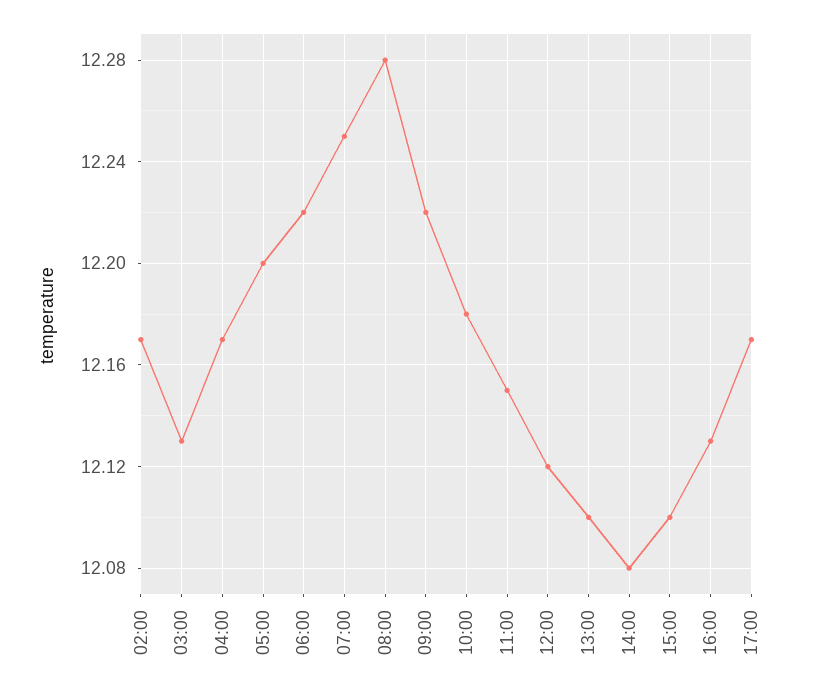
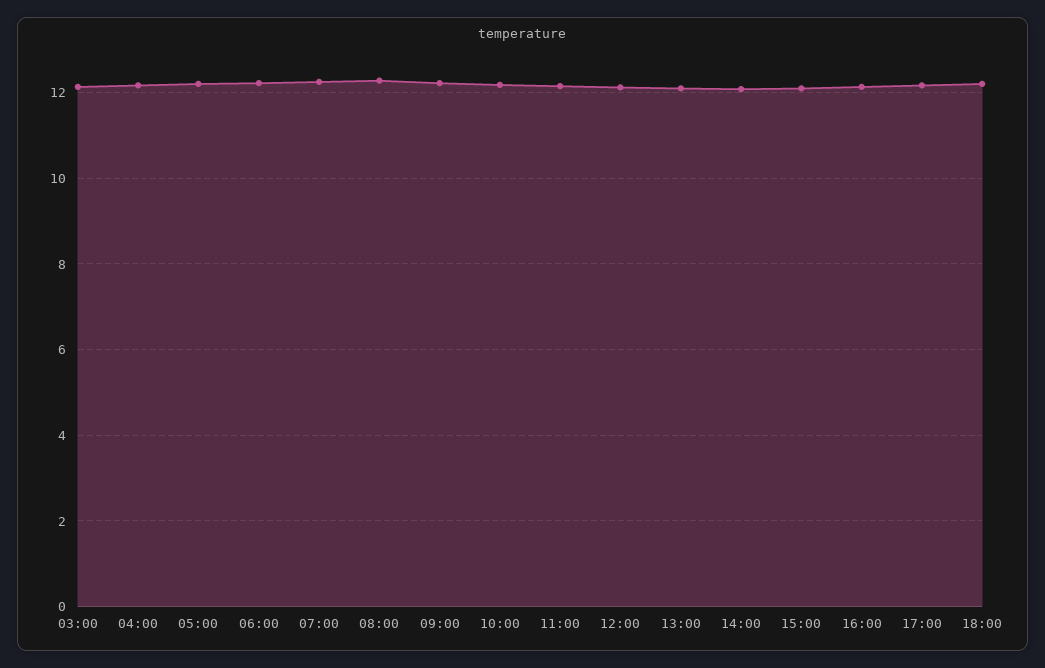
02:00: 12.17 -> none
18:00: none -> 12.2

